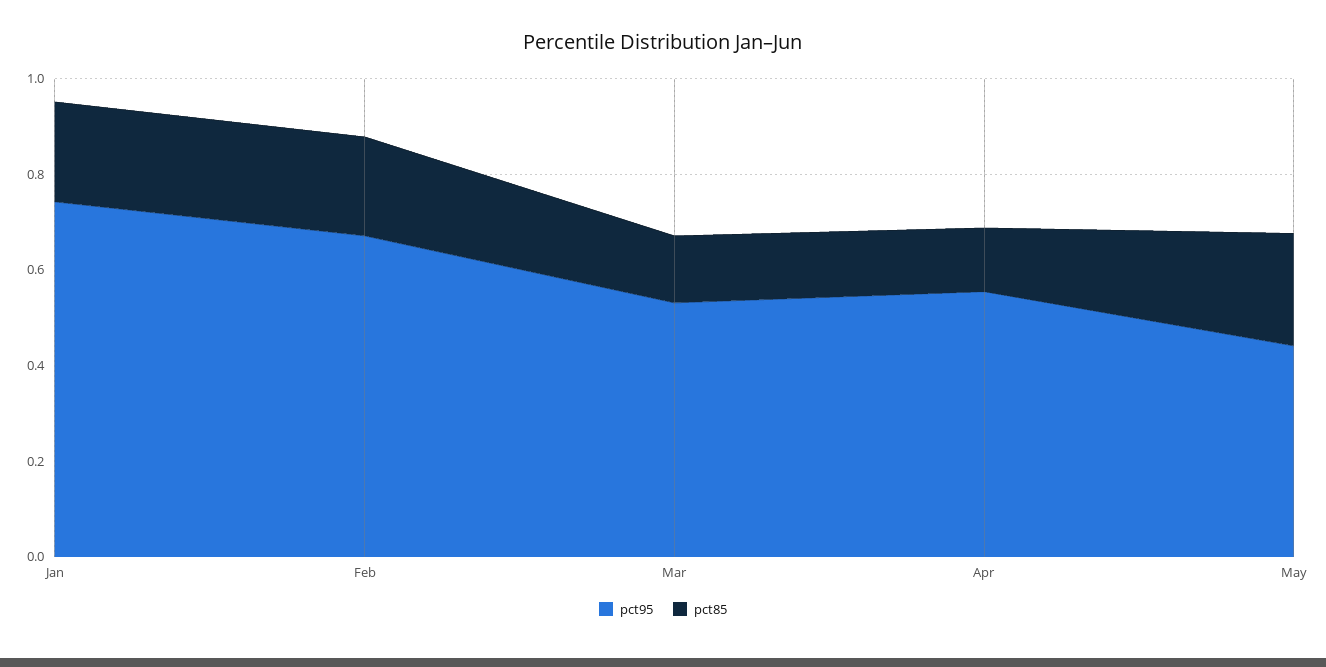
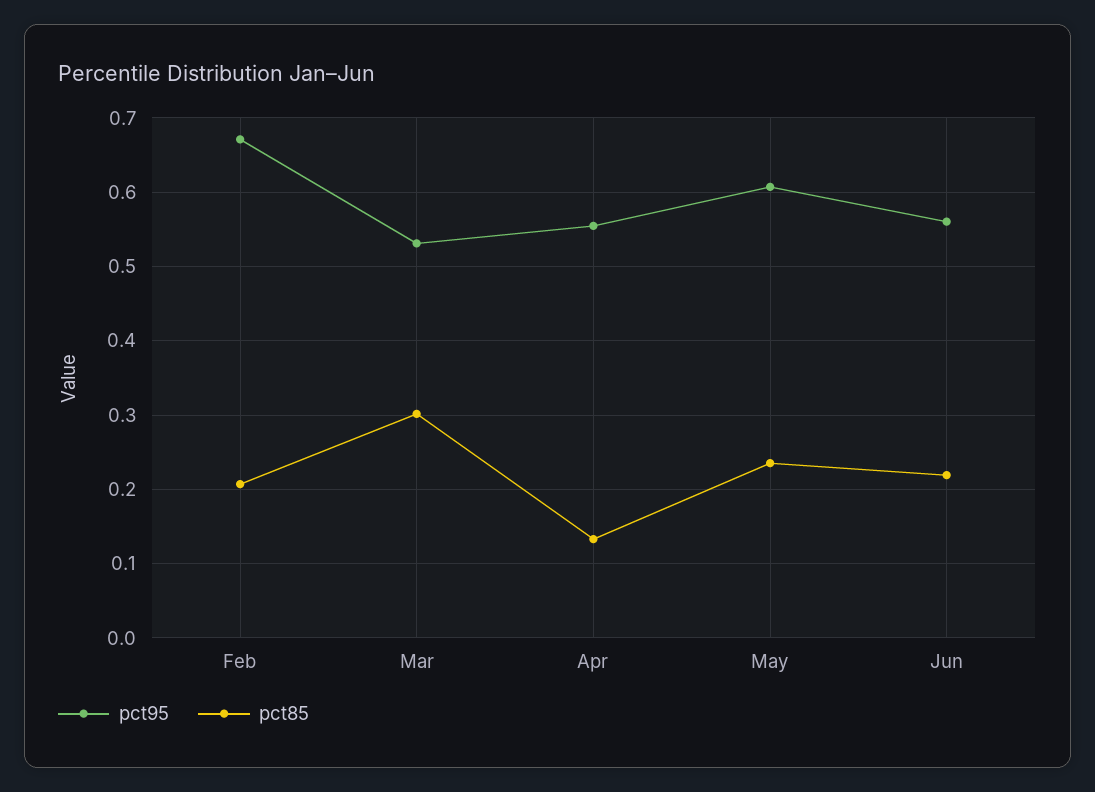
pct95, Jan: 0.75 -> none
pct85, Jan: 0.2 -> none
pct85, Mar: 0.15 -> 0.3
pct95, May: 0.45 -> 0.61
pct95, Jun: none -> 0.56
pct85, Jun: none -> 0.22

